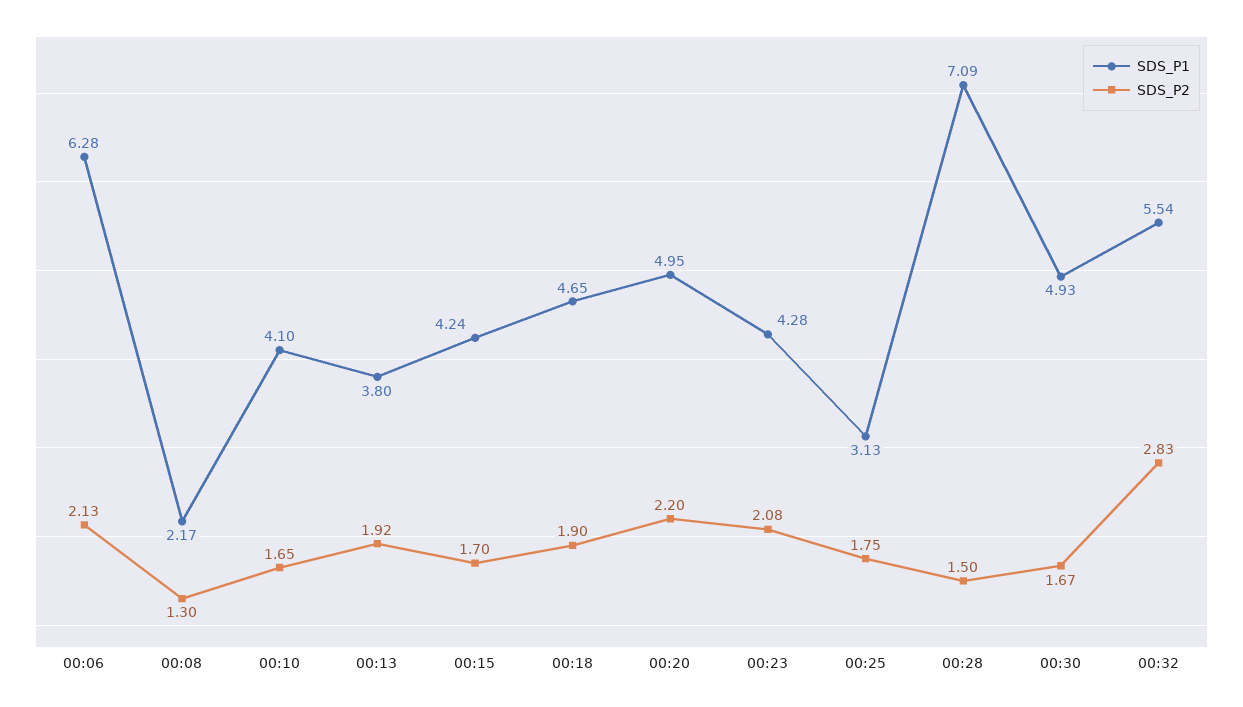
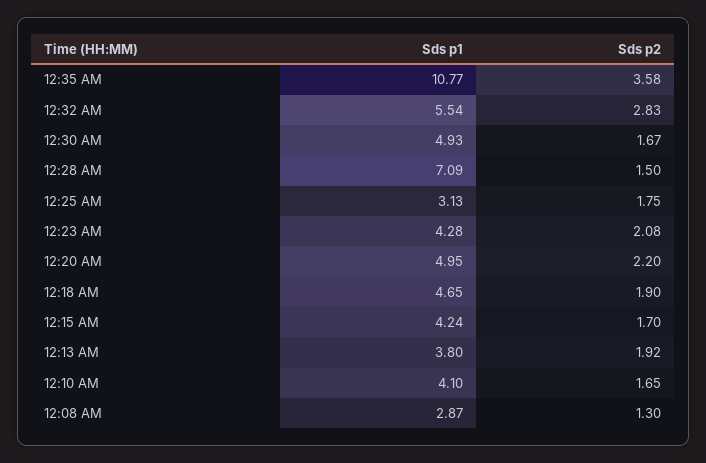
SDS_P1, 00:06: 6.28 -> none
SDS_P2, 00:06: 2.13 -> none
SDS_P1, 00:08: 2.17 -> 2.87
SDS_P1, 12:35 AM: none -> 10.77
SDS_P2, 12:35 AM: none -> 3.58

